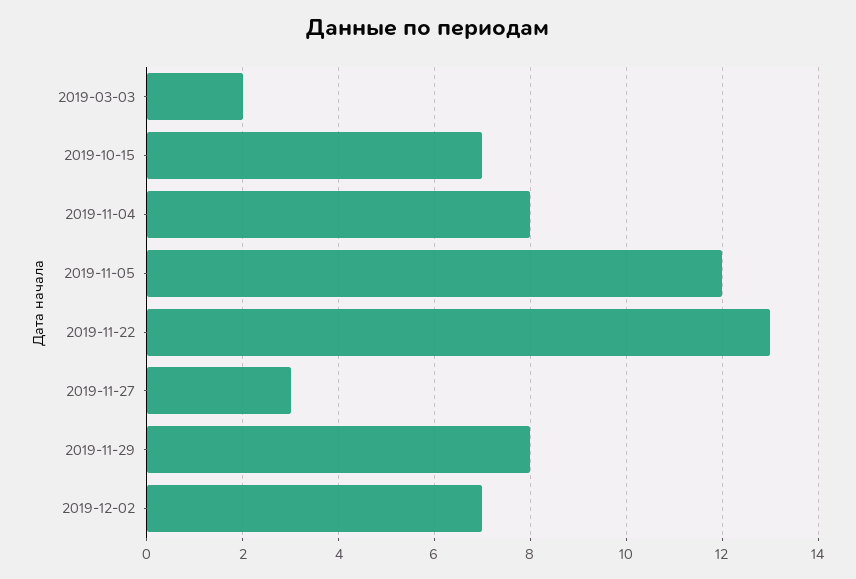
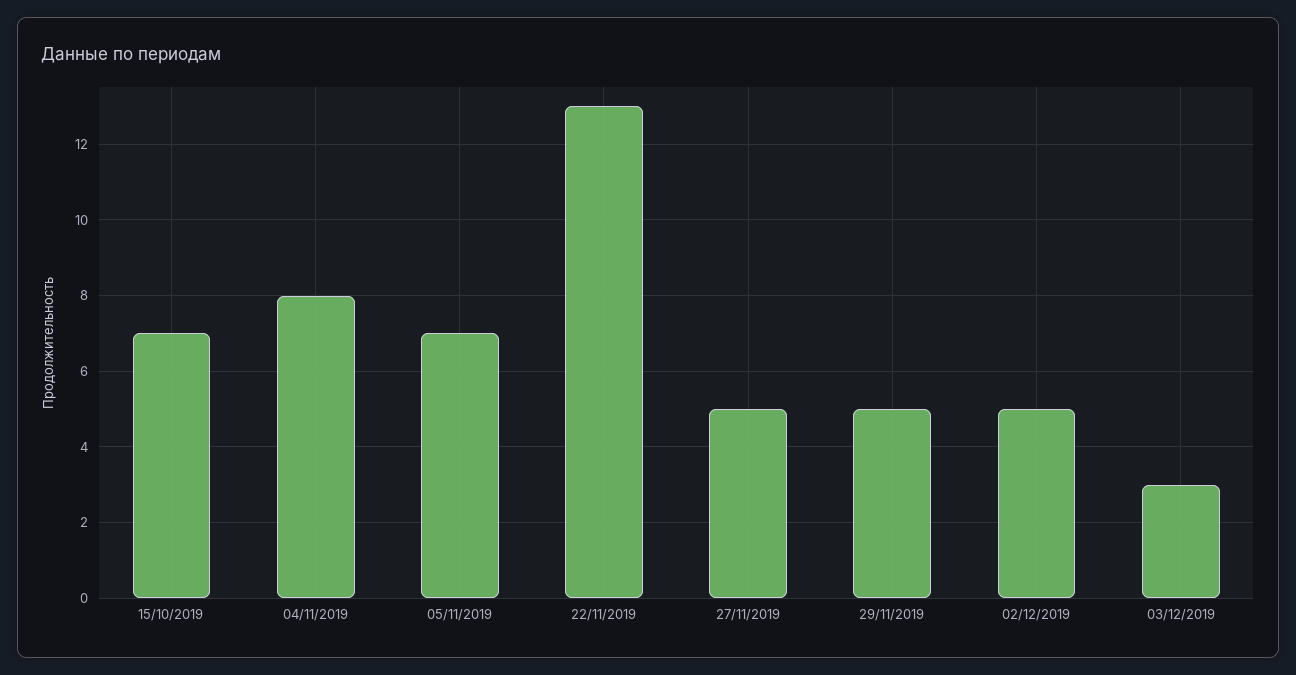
2019-03-03: 2 -> none
2019-11-05: 12 -> 7
2019-11-27: 3 -> 5
2019-11-29: 8 -> 5
2019-12-02: 7 -> 5
03/12/2019: none -> 3

